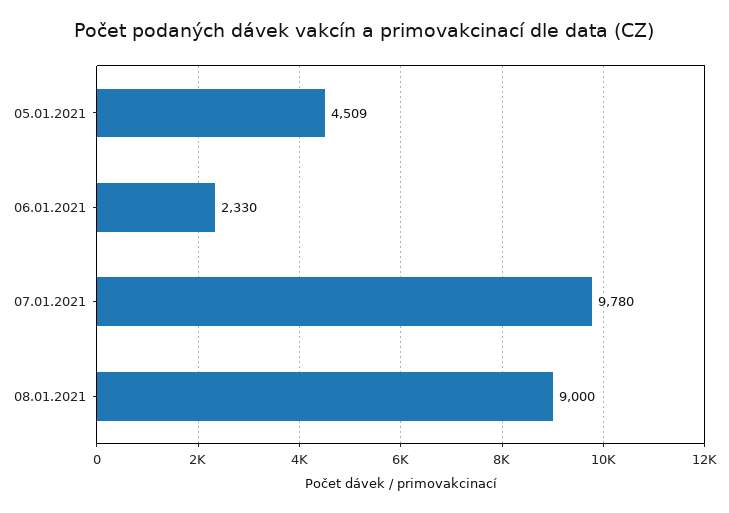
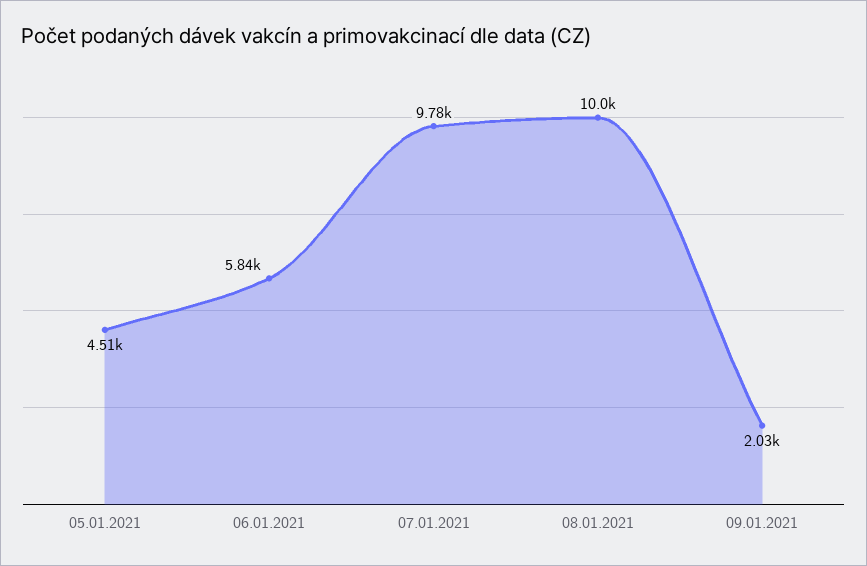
06.01.2021: 2330 -> 5840
08.01.2021: 9000 -> 10000
09.01.2021: none -> 2030

